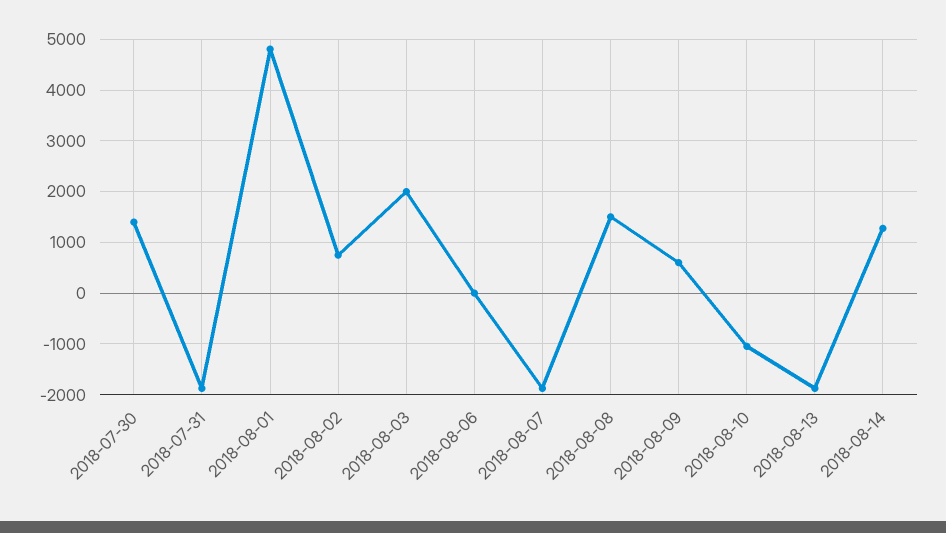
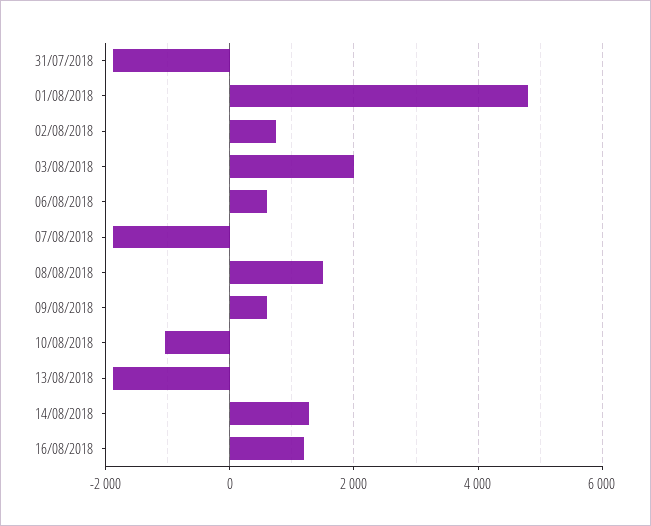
2018-07-30: 1400 -> none
2018-08-06: 0 -> 600
16/08/2018: none -> 1200

